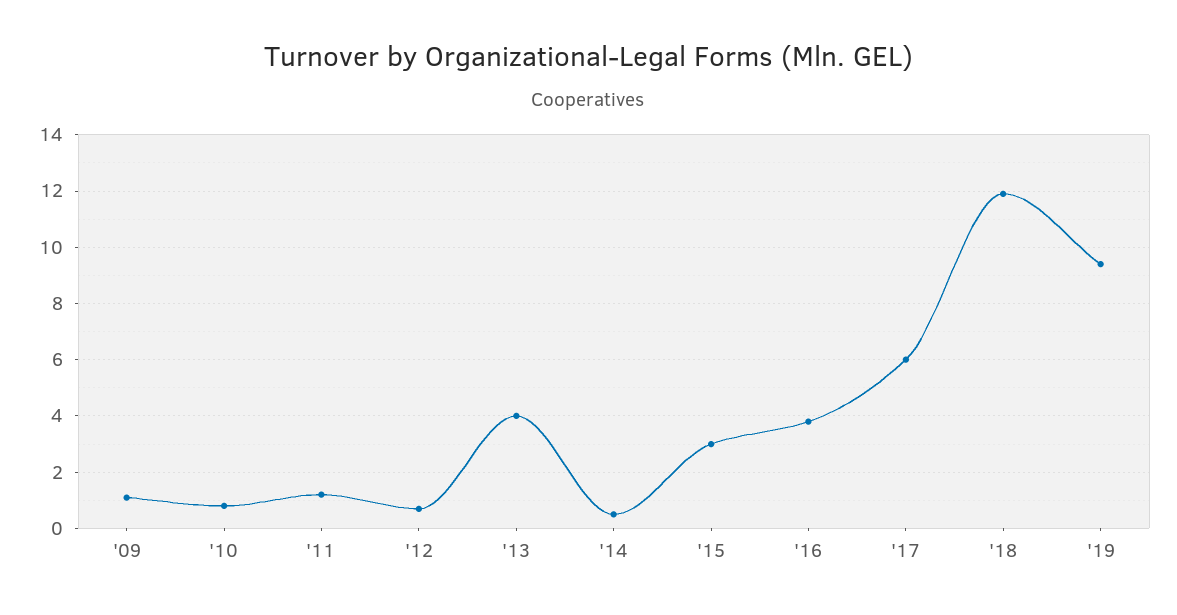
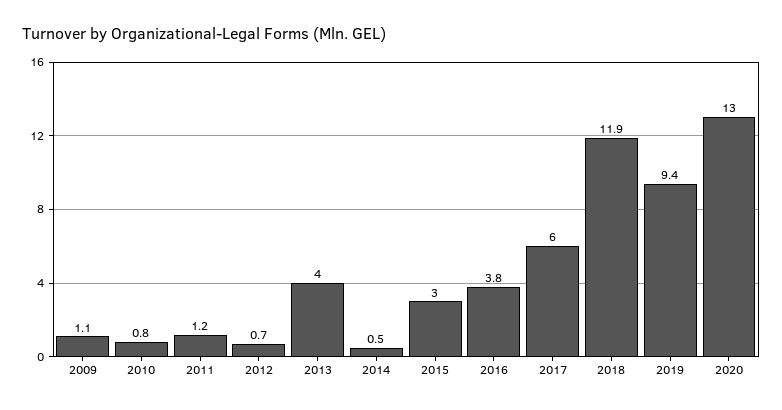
2020: none -> 13

